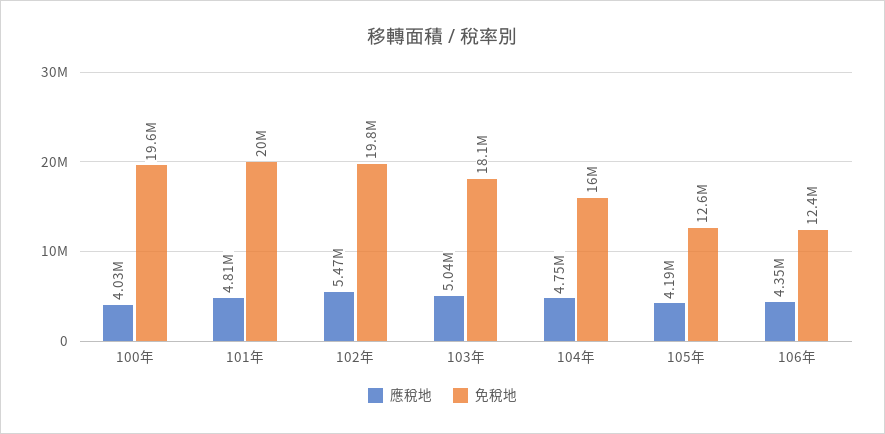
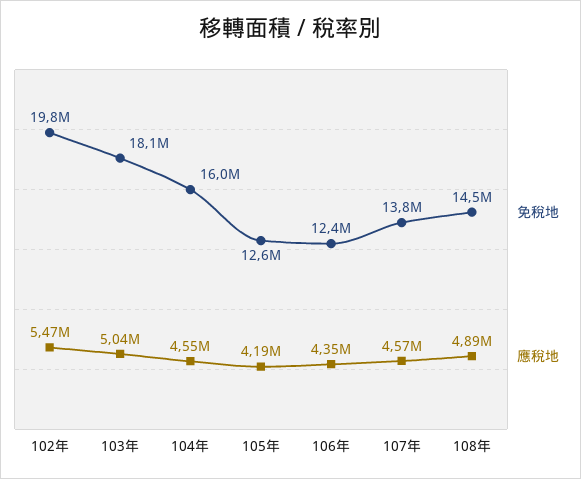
應稅地, 100年: 4030000 -> none
免稅地, 100年: 19600000 -> none
應稅地, 101年: 4810000 -> none
免稅地, 101年: 20000000 -> none
應稅地, 104年: 4750000 -> 4550000
免稅地, 107年: none -> 13800000
應稅地, 107年: none -> 4570000
免稅地, 108年: none -> 14500000
應稅地, 108年: none -> 4890000

